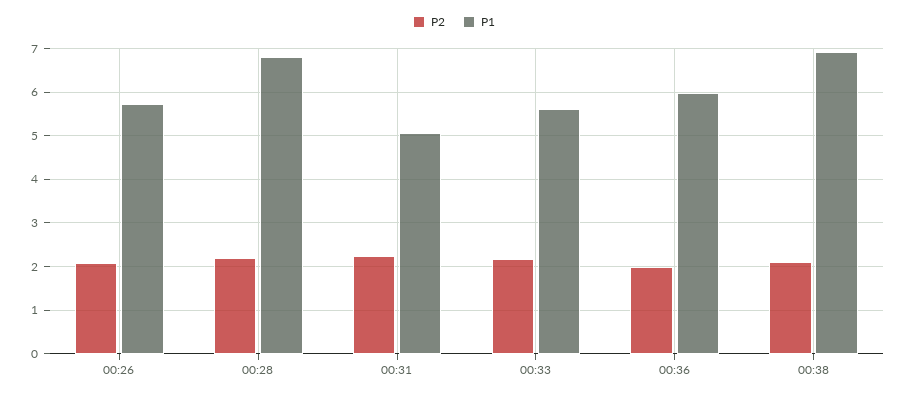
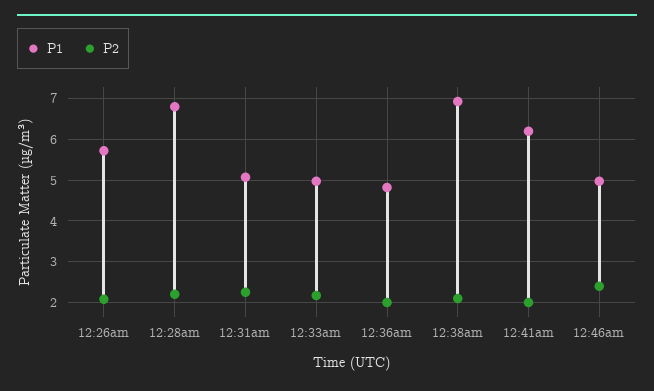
P1, 00:33: 5.6 -> 5
P1, 00:36: 6 -> 4.8
P1, 12:41am: none -> 6.2
P2, 12:41am: none -> 2
P1, 12:46am: none -> 5
P2, 12:46am: none -> 2.4

